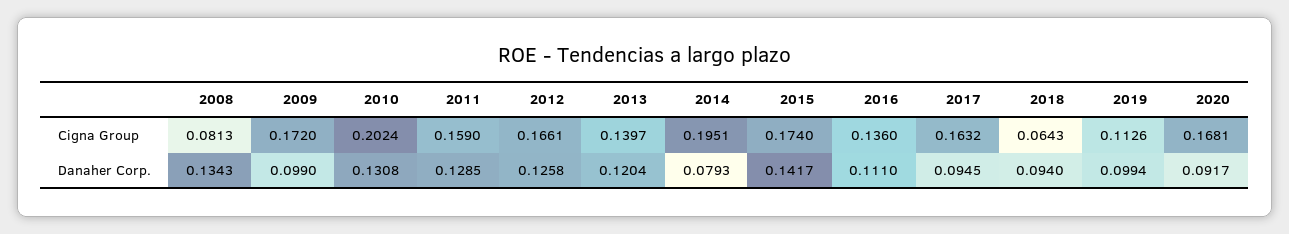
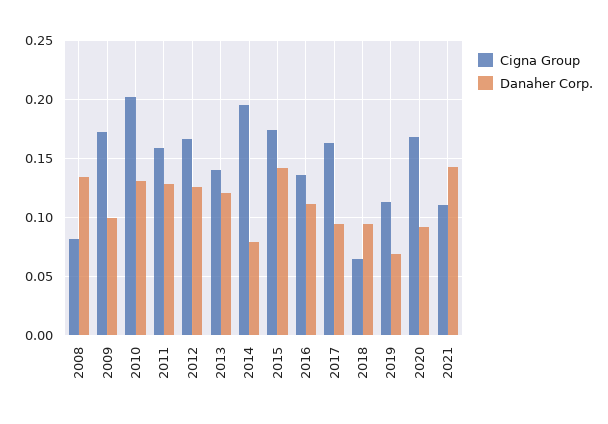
Danaher Corp., 2019: 0.0994 -> 0.07
Cigna Group, 2021: none -> 0.11
Danaher Corp., 2021: none -> 0.14

